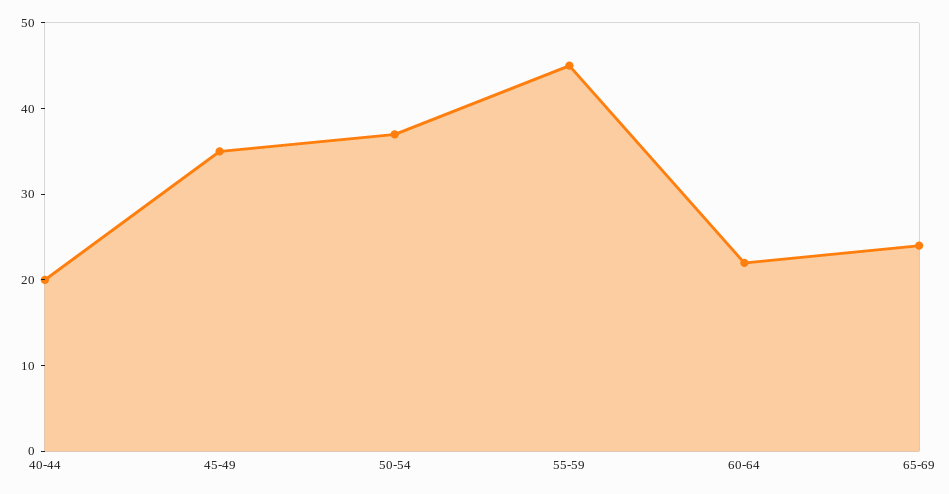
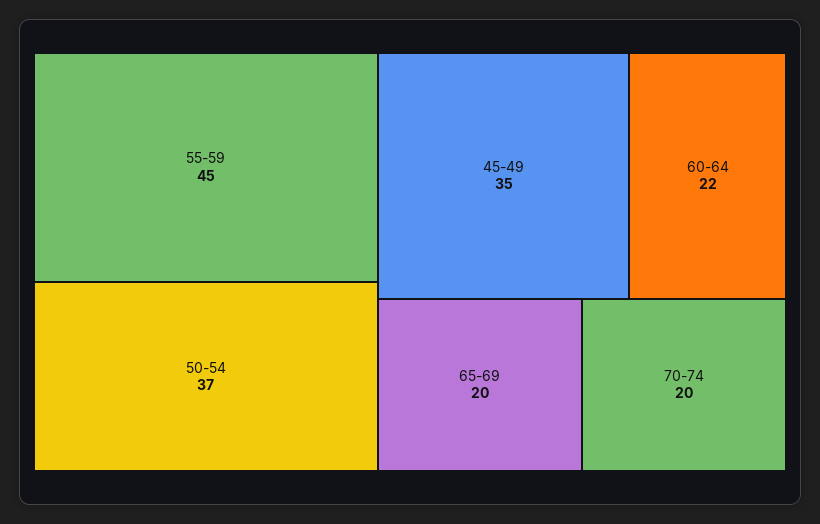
40-44: 20 -> none
65-69: 24 -> 20
70-74: none -> 20

